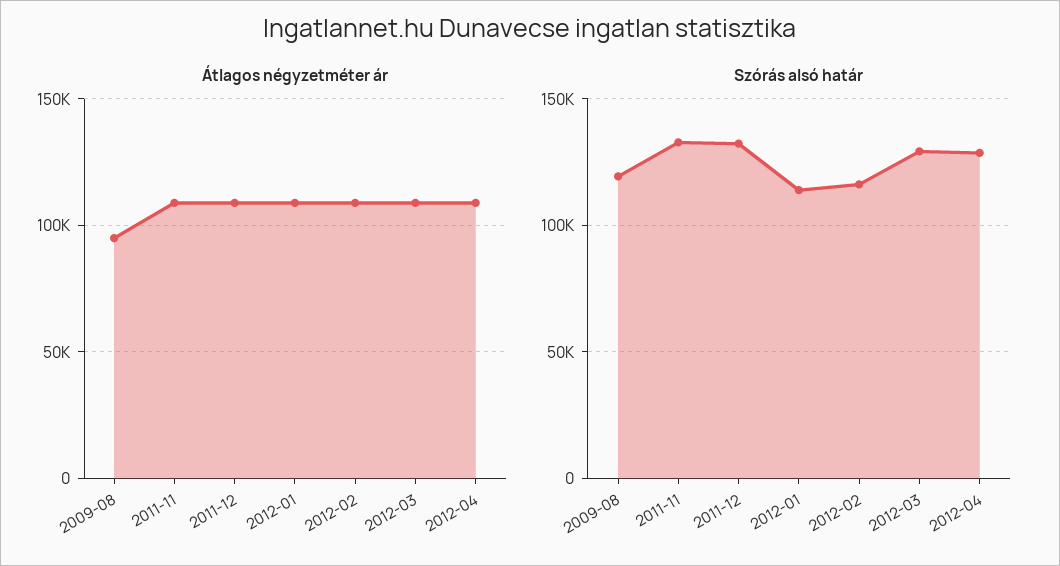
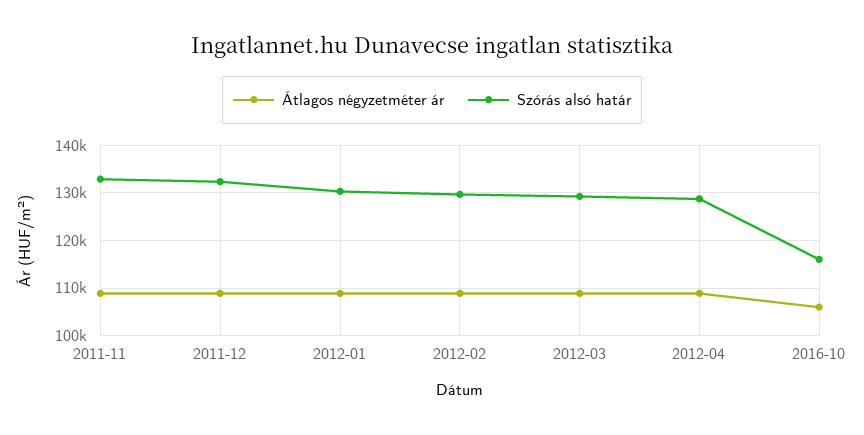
Átlagos négyzetméter ár, 2009-08: 95000 -> none
Szórás alsó határ, 2009-08: 120000 -> none
Szórás alsó határ, 2012-01: 115000 -> 130000
Szórás alsó határ, 2012-02: 115000 -> 130000
Átlagos négyzetméter ár, 2016-10: none -> 106000
Szórás alsó határ, 2016-10: none -> 116000

